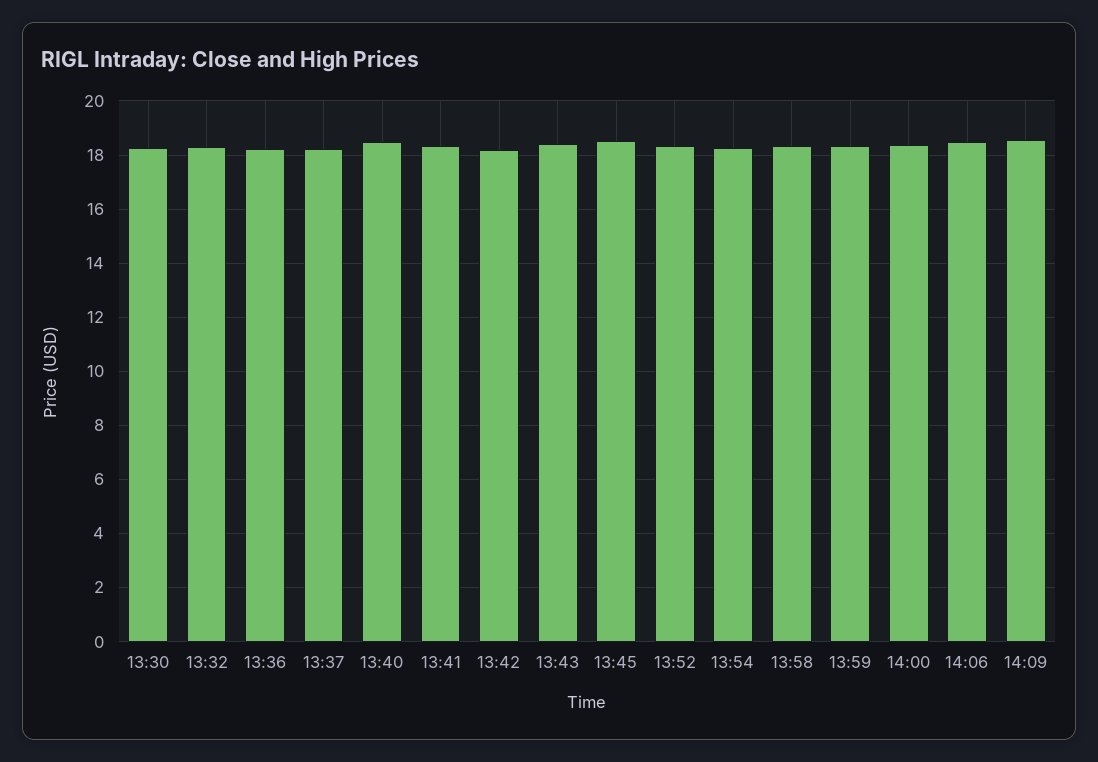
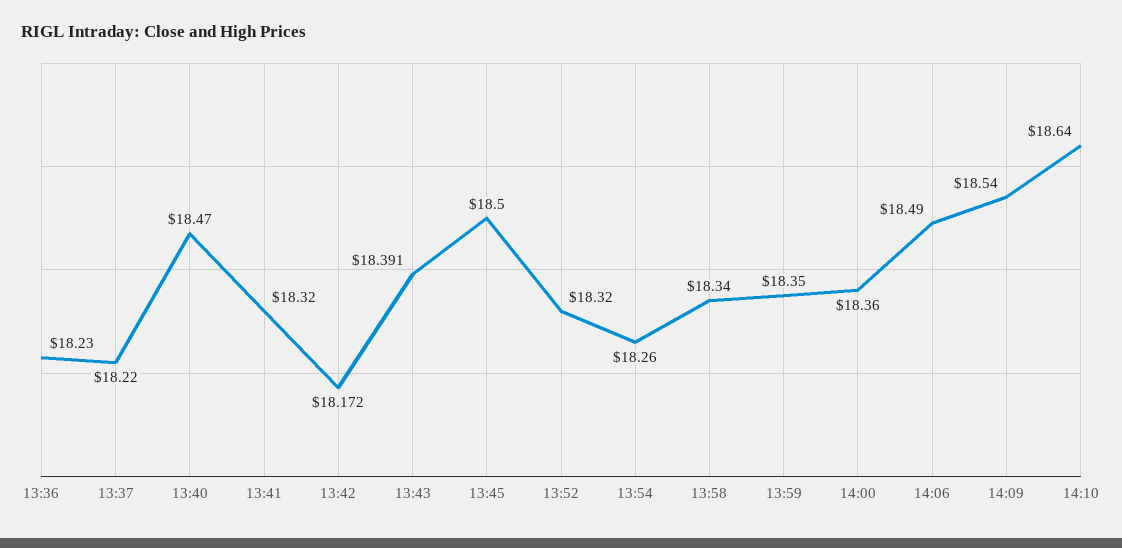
13:30: 18.25 -> none
13:32: 18.25 -> none
14:10: none -> 18.64

